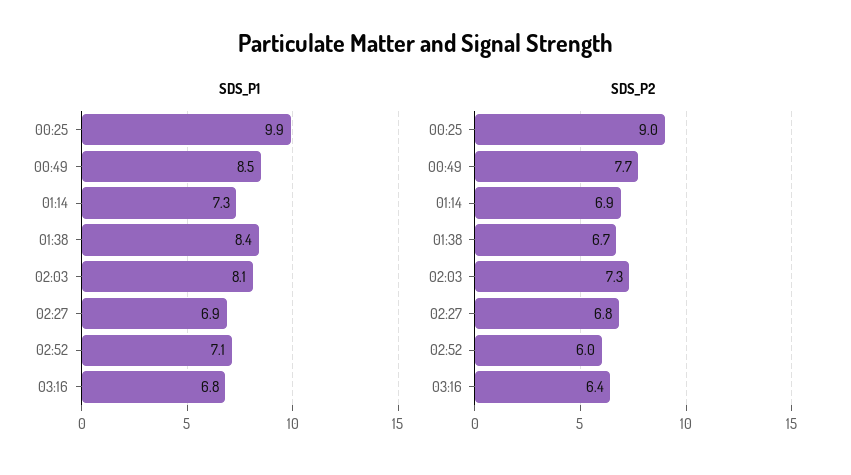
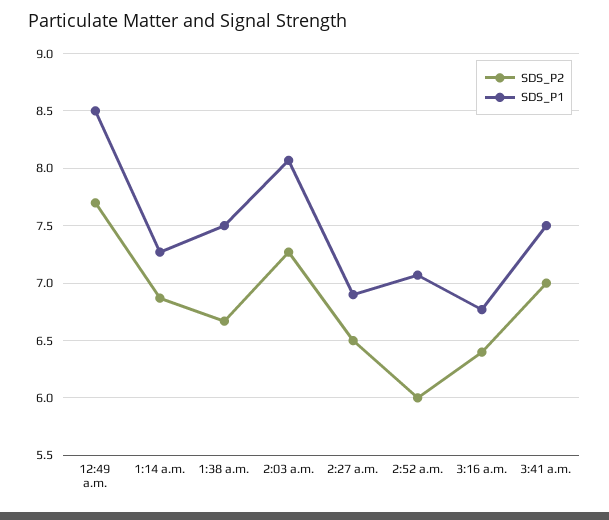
SDS_P1, 00:25: 9.9 -> none
SDS_P1, 01:38: 8.4 -> 7.5
SDS_P2, 00:25: 9 -> none
SDS_P2, 02:27: 6.8 -> 6.5
SDS_P2, 3:41 a.m.: none -> 7
SDS_P1, 3:41 a.m.: none -> 7.5

